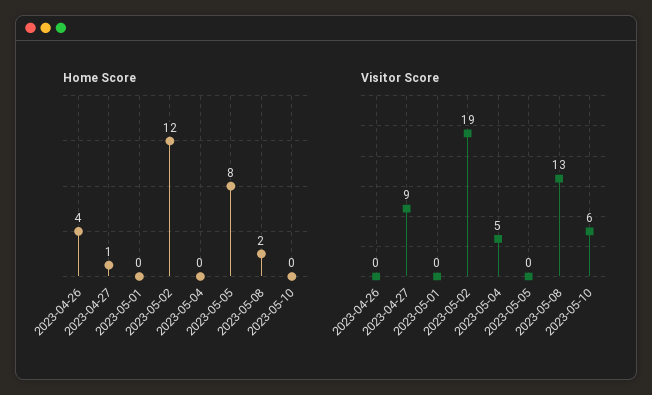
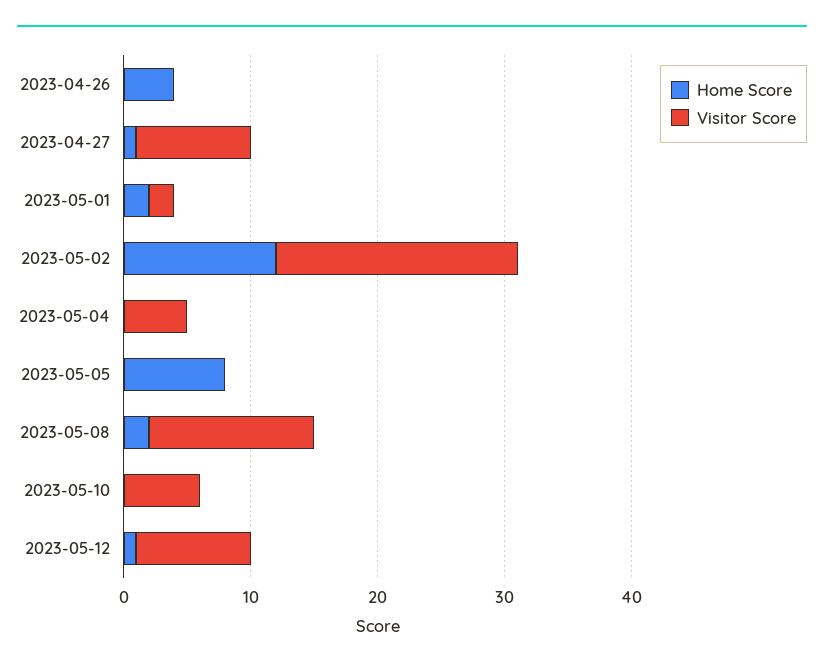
Home Score, 2023-05-01: 0 -> 2
Visitor Score, 2023-05-01: 0 -> 2
Home Score, 2023-05-12: none -> 1
Visitor Score, 2023-05-12: none -> 9

